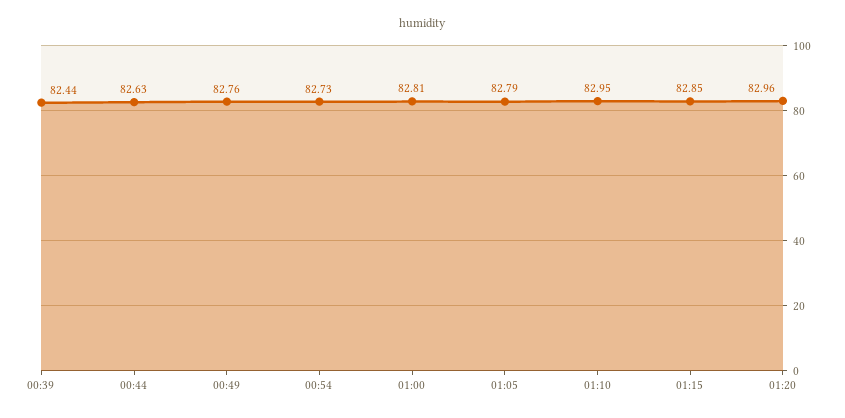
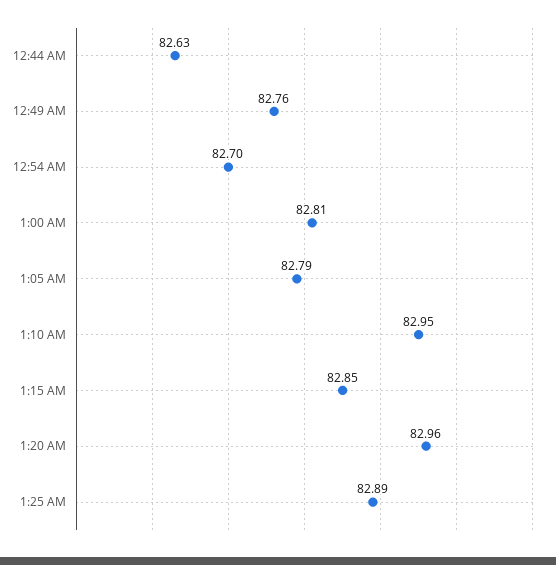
00:39: 82.44 -> none
00:54: 82.73 -> 82.7
1:25 AM: none -> 82.89

